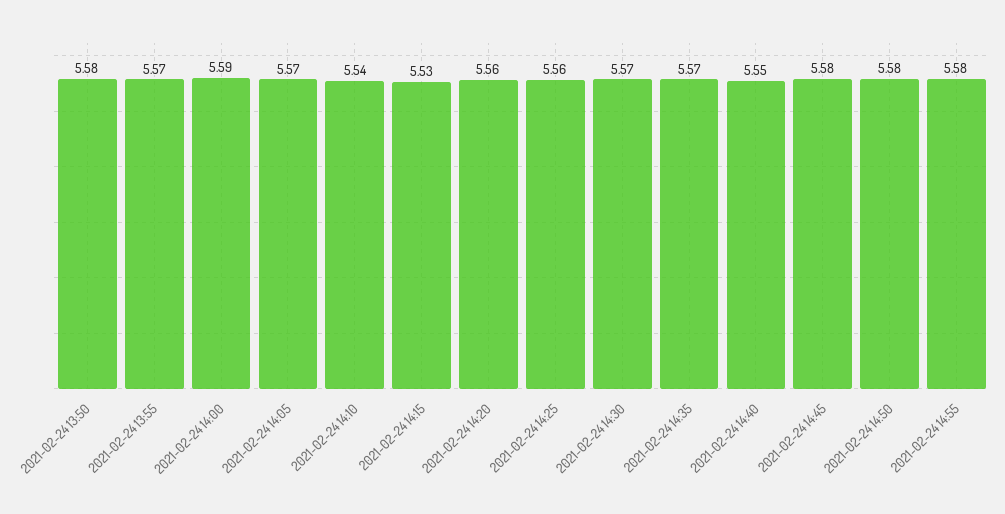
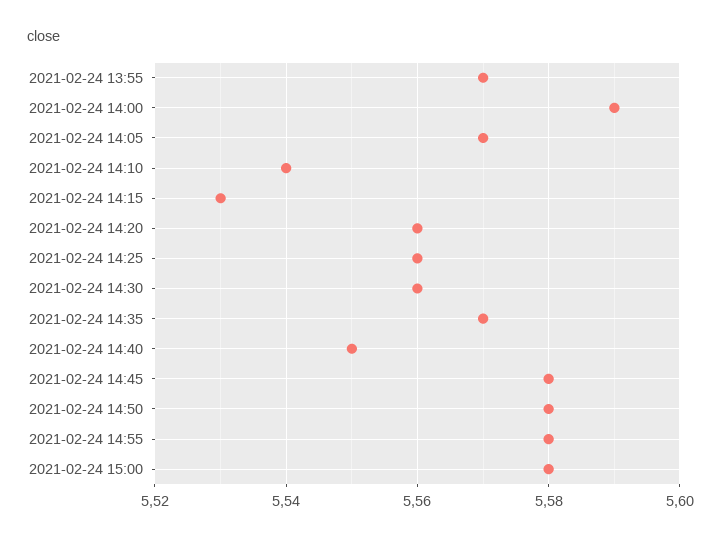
2021-02-24 13:50: 5.58 -> none
2021-02-24 14:30: 5.57 -> 5.56
2021-02-24 15:00: none -> 5.58

